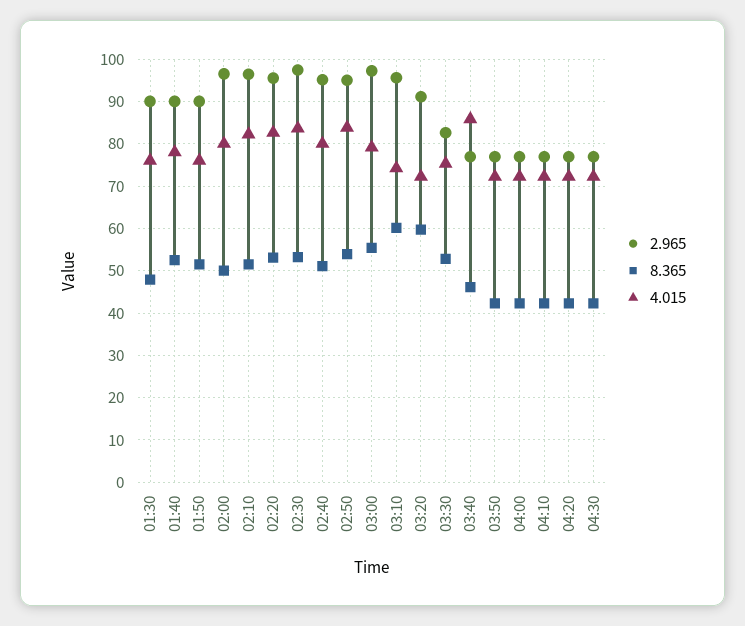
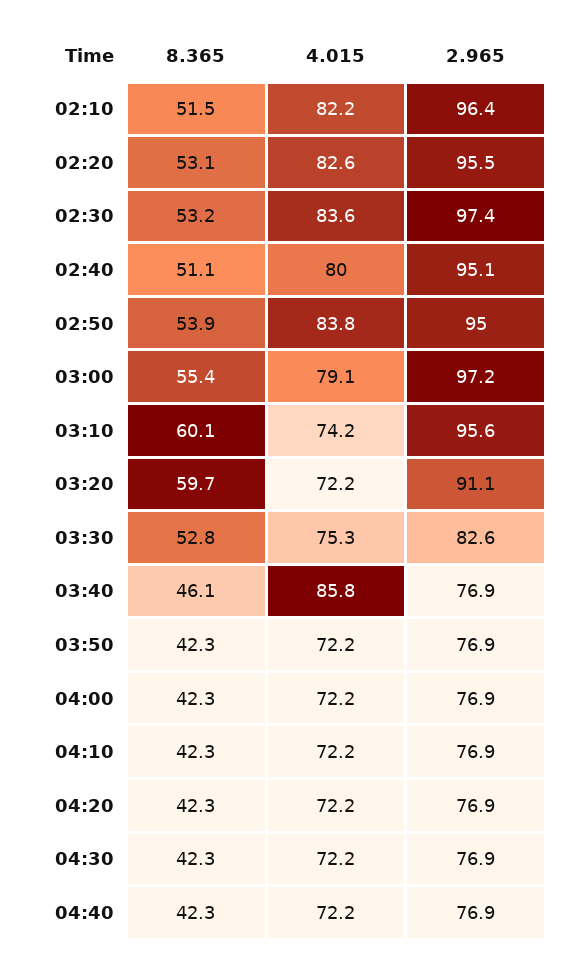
2.965, 01:30: 90 -> none
8.365, 01:30: 48 -> none
4.015, 01:30: 76 -> none
2.965, 01:40: 90 -> none
8.365, 01:40: 52 -> none
4.015, 01:40: 78 -> none
2.965, 01:50: 90 -> none
8.365, 01:50: 52 -> none
4.015, 01:50: 76 -> none
2.965, 02:00: 96 -> none
8.365, 02:00: 50 -> none
4.015, 02:00: 80 -> none
8.365, 04:40: none -> 42.3
4.015, 04:40: none -> 72.2
2.965, 04:40: none -> 76.9

